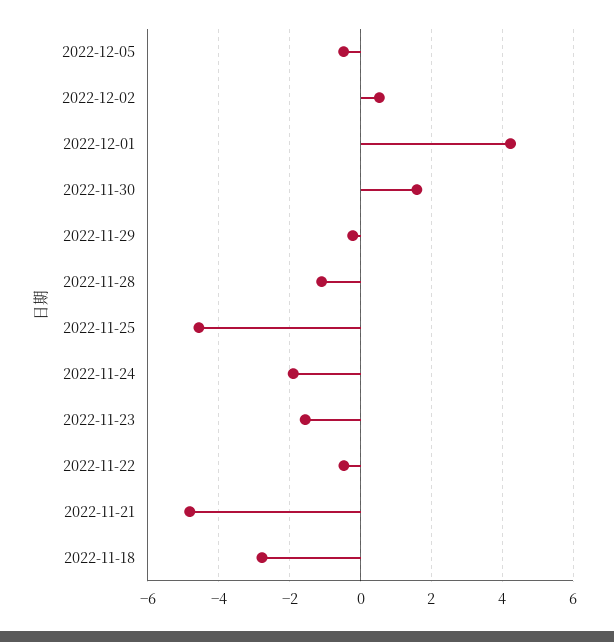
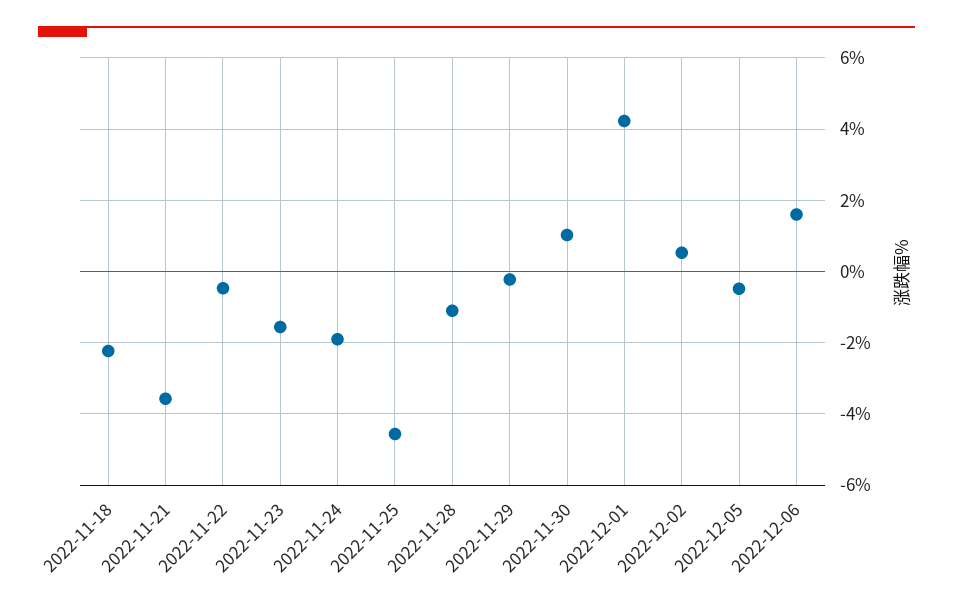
2022-11-30: 1.6 -> 1
2022-11-21: -4.8 -> -3.6
2022-11-18: -2.8 -> -2.2
2022-12-06: none -> 1.6

